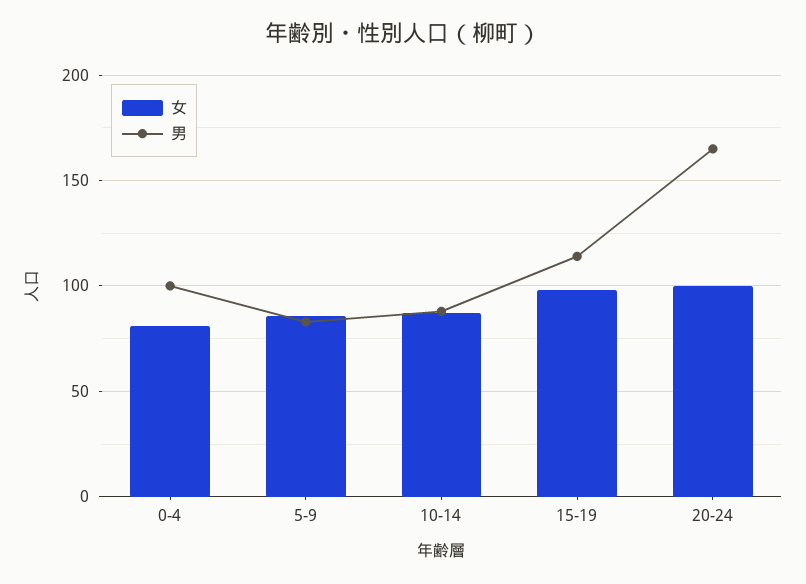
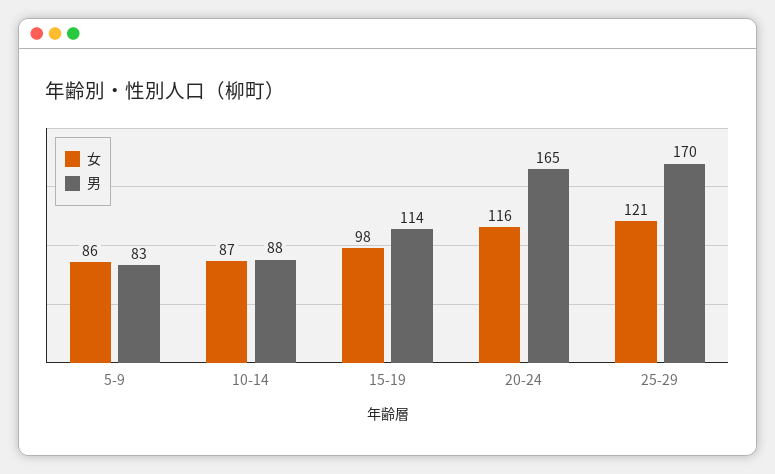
女, 0-4: 80 -> none
男, 0-4: 100 -> none
女, 20-24: 100 -> 116
女, 25-29: none -> 121
男, 25-29: none -> 170

